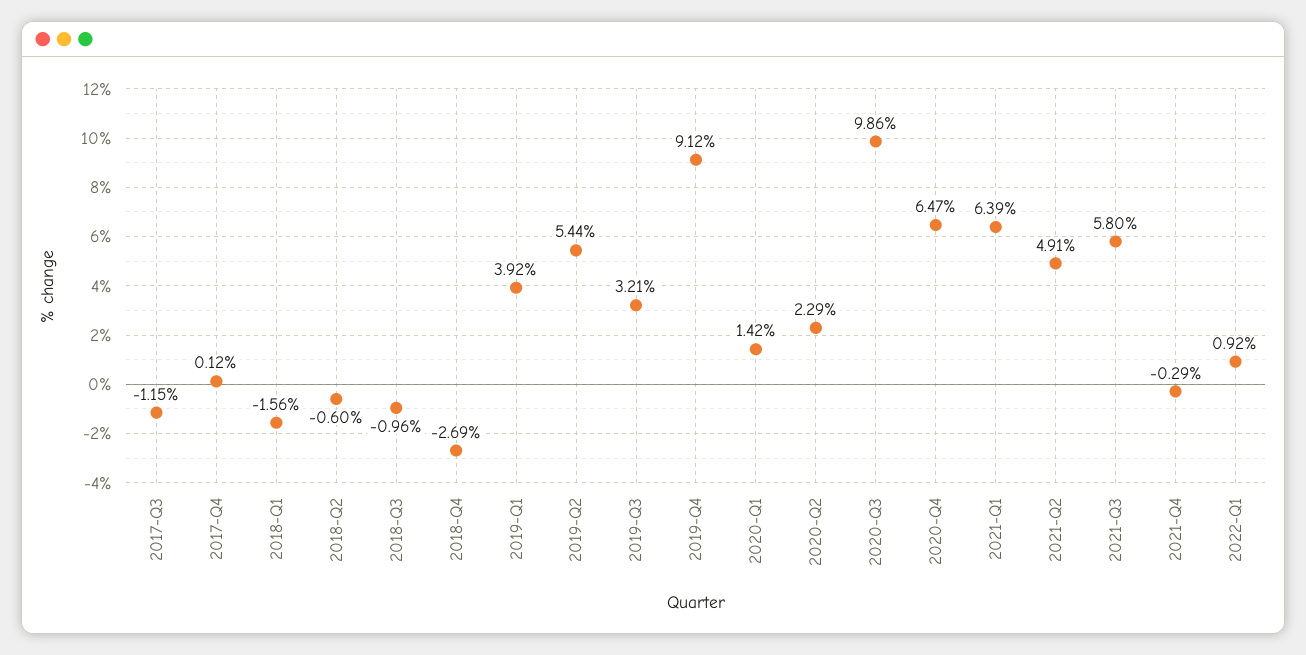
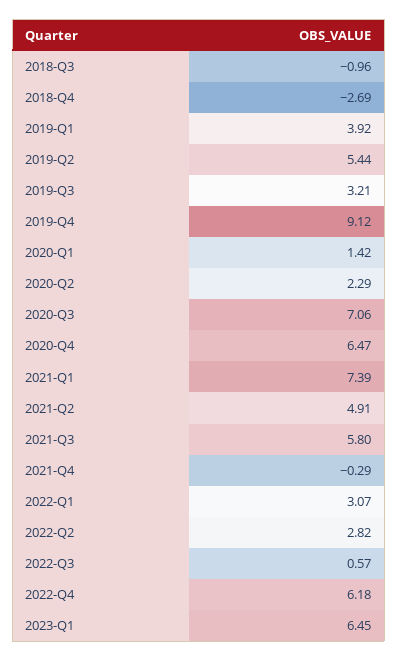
2017-Q3: -1.15 -> none
2017-Q4: 0.12 -> none
2018-Q1: -1.56 -> none
2018-Q2: -0.6 -> none
2020-Q3: 9.86 -> 7.06
2021-Q1: 6.39 -> 7.39
2022-Q1: 0.92 -> 3.07
2022-Q2: none -> 2.82
2022-Q3: none -> 0.57
2022-Q4: none -> 6.18
2023-Q1: none -> 6.45

